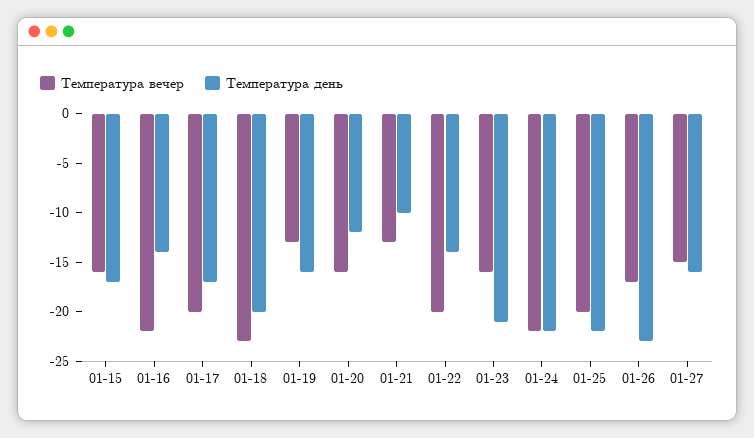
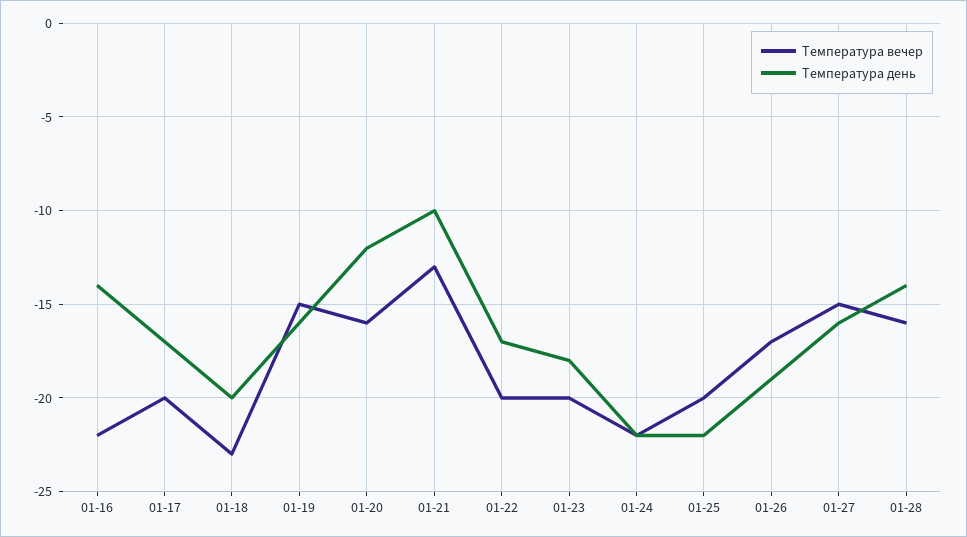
Температура вечер, 01-15: -16 -> none
Температура день, 01-15: -17 -> none
Температура вечер, 01-19: -13 -> -15
Температура день, 01-22: -14 -> -17
Температура вечер, 01-23: -16 -> -20
Температура день, 01-23: -21 -> -18
Температура день, 01-26: -23 -> -19
Температура вечер, 01-28: none -> -16
Температура день, 01-28: none -> -14

